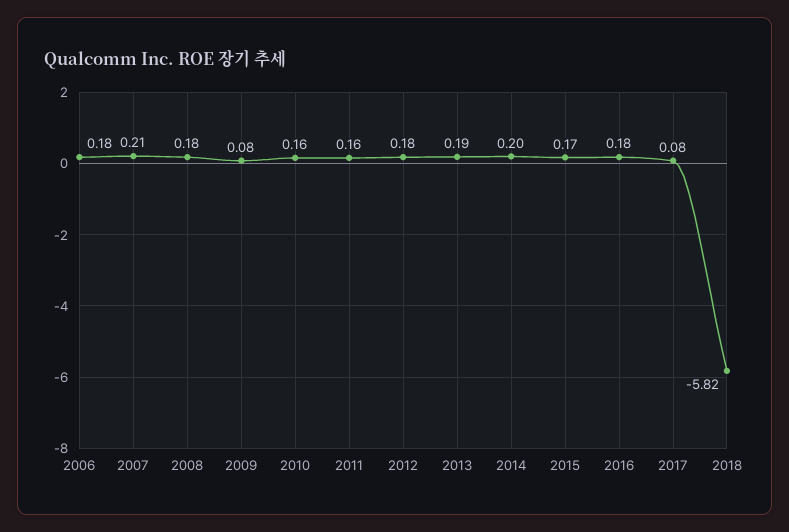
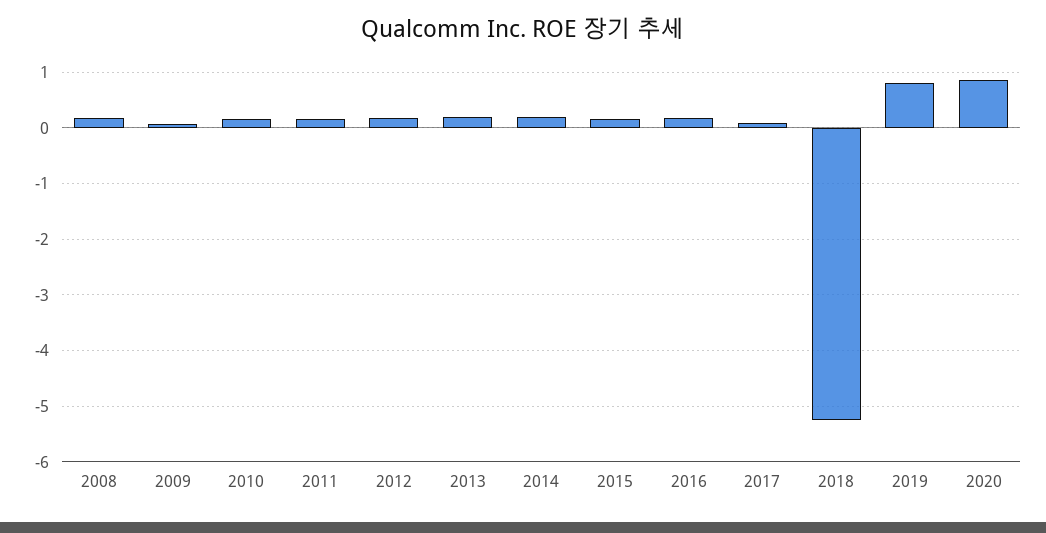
2006: 0.18 -> none
2007: 0.21 -> none
2018: -5.82 -> -5.2
2019: none -> 0.8
2020: none -> 0.8

